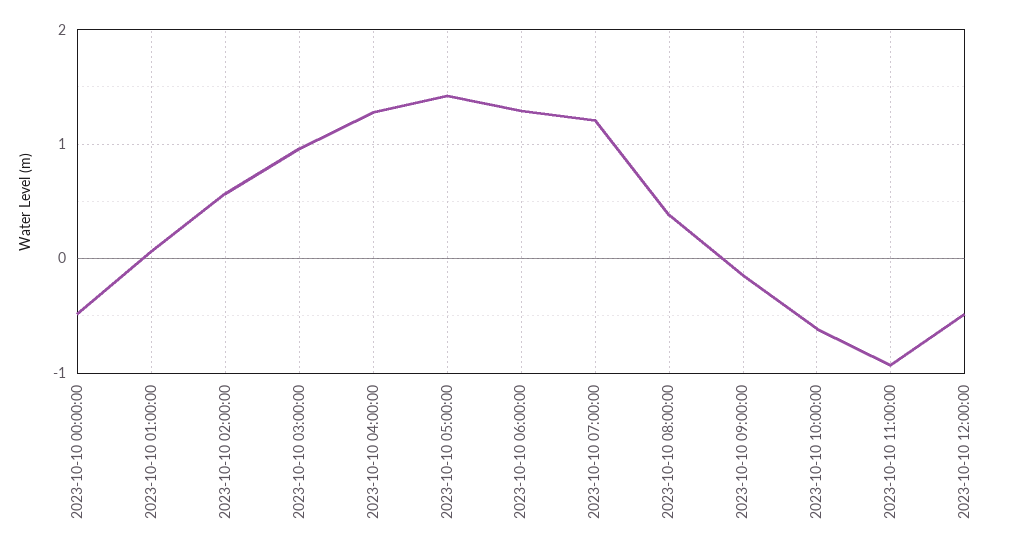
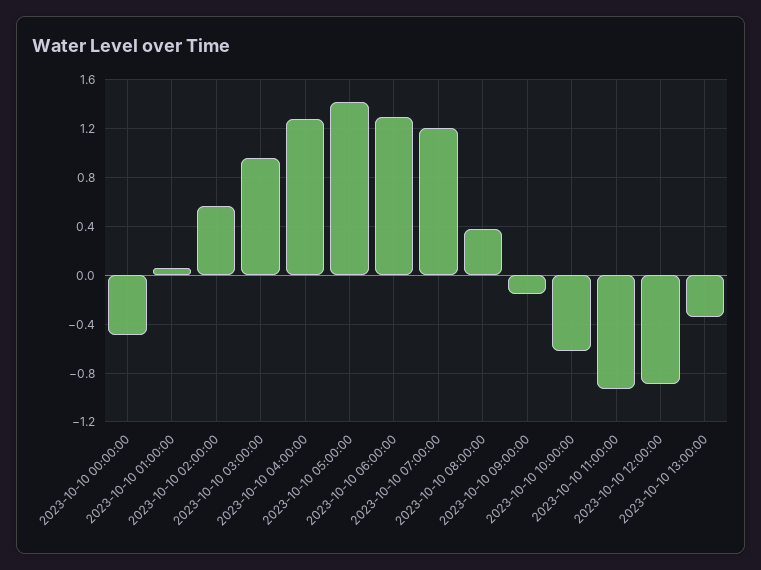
2023-10-10 12:00:00: -0.5 -> -0.9
2023-10-10 13:00:00: none -> -0.35

